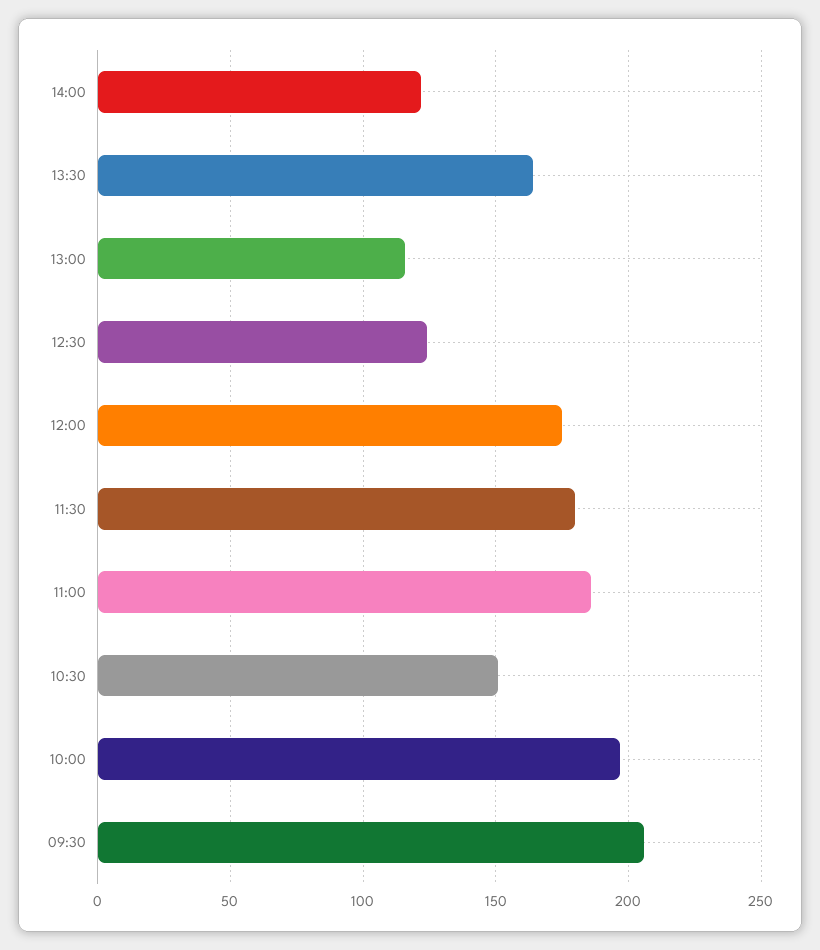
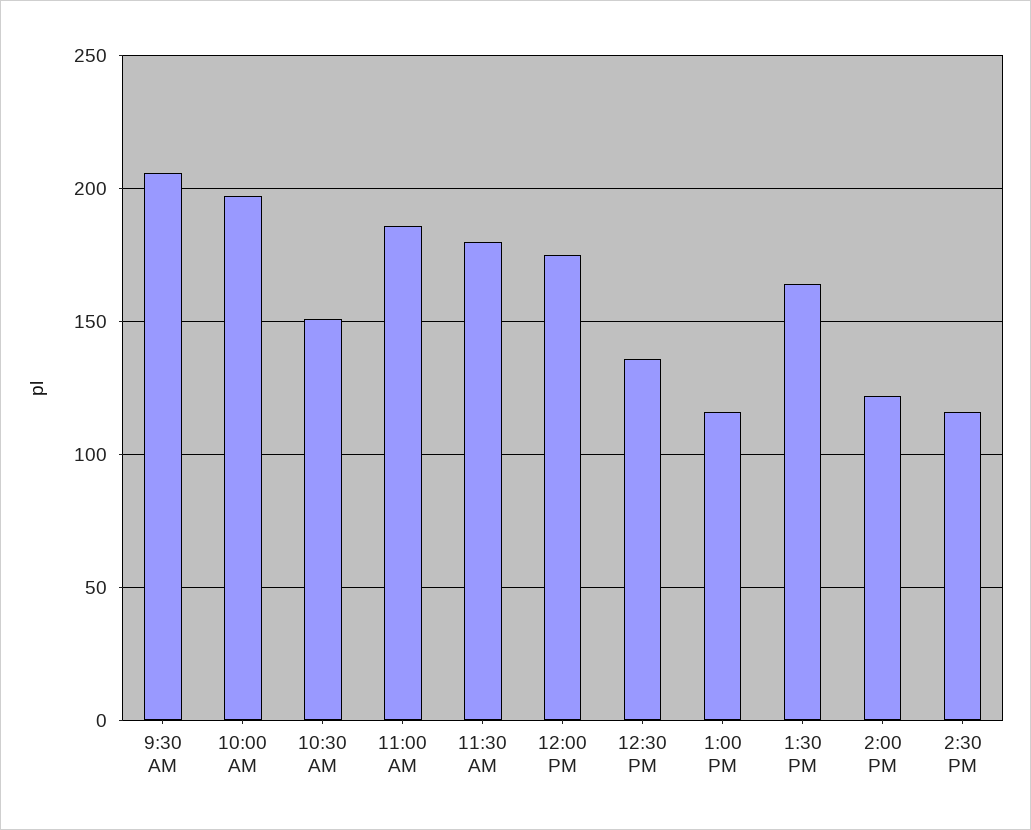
12:30: 125 -> 135
2:30 PM: none -> 115

